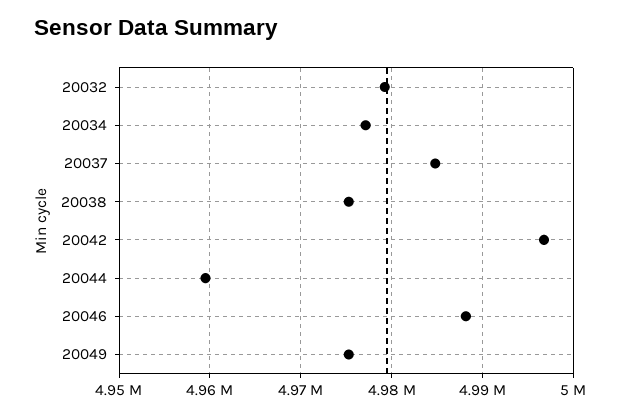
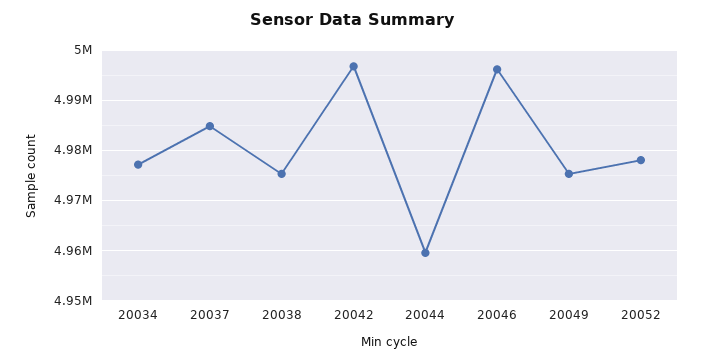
20032: 4979000 -> none
20046: 4988000 -> 4996000
20052: none -> 4978000

